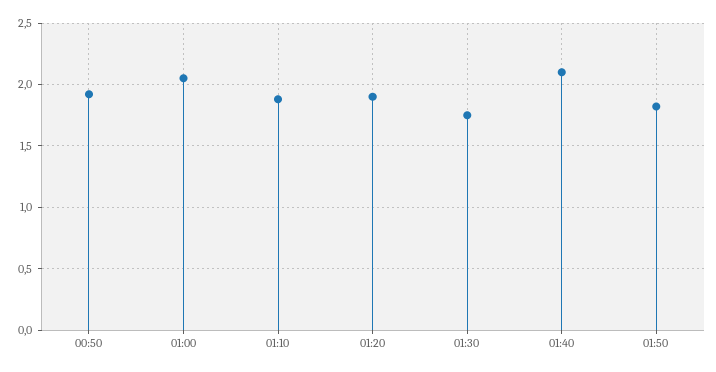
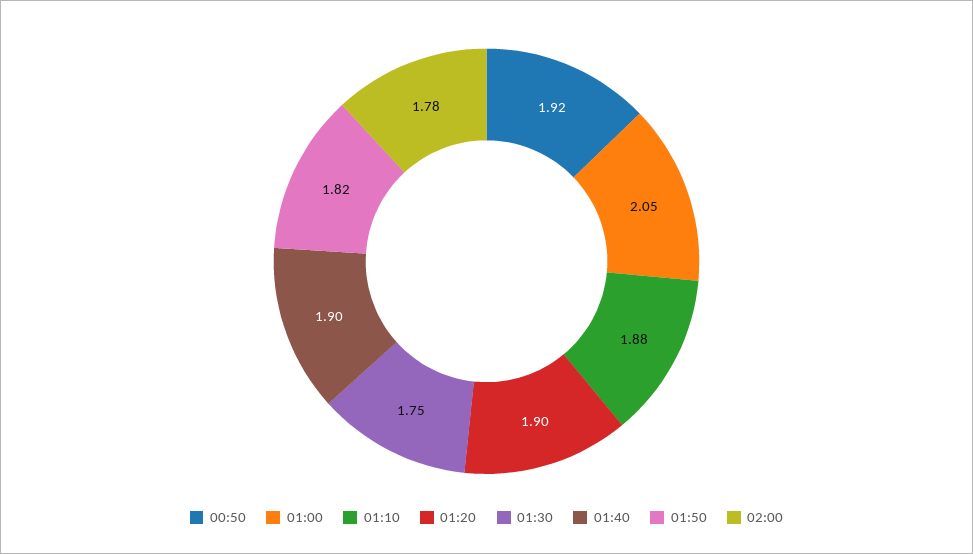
01:40: 2.1 -> 1.9
02:00: none -> 1.78

